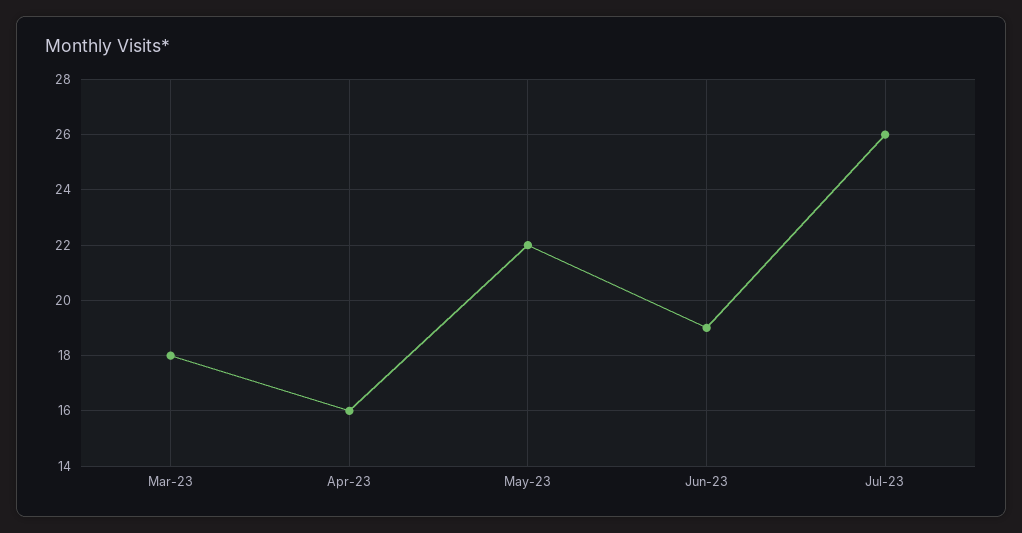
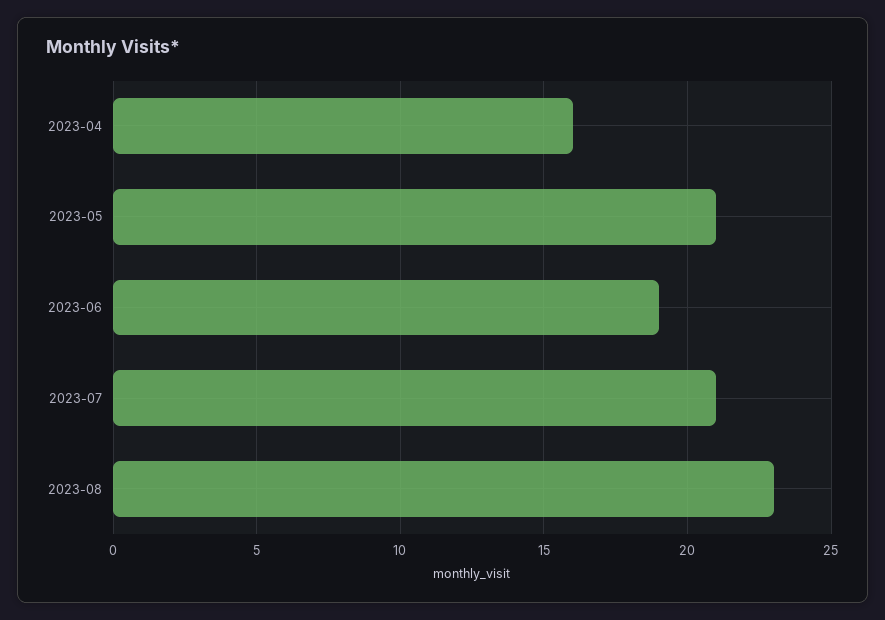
Mar-23: 18 -> none
May-23: 22 -> 21
Jul-23: 26 -> 21
2023-08: none -> 23

